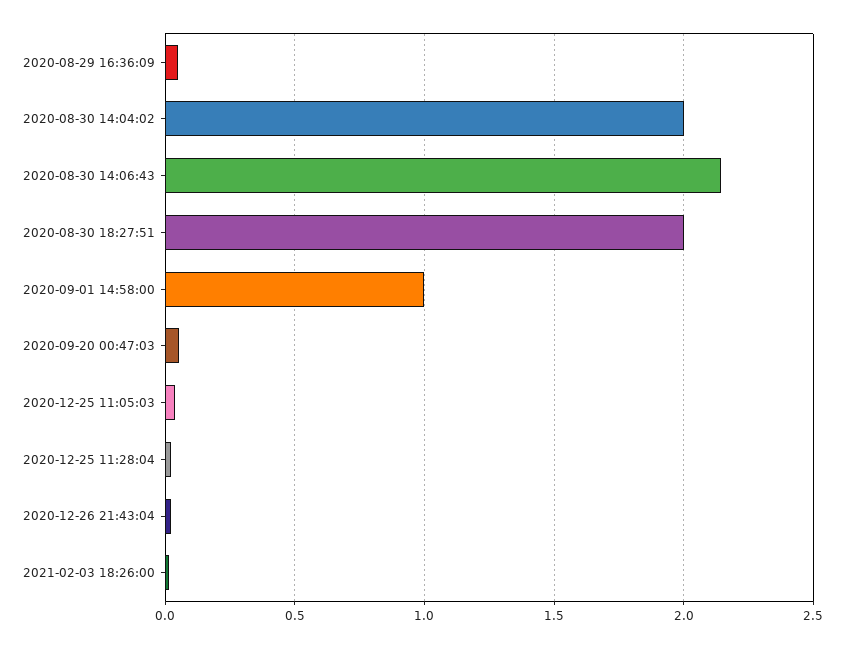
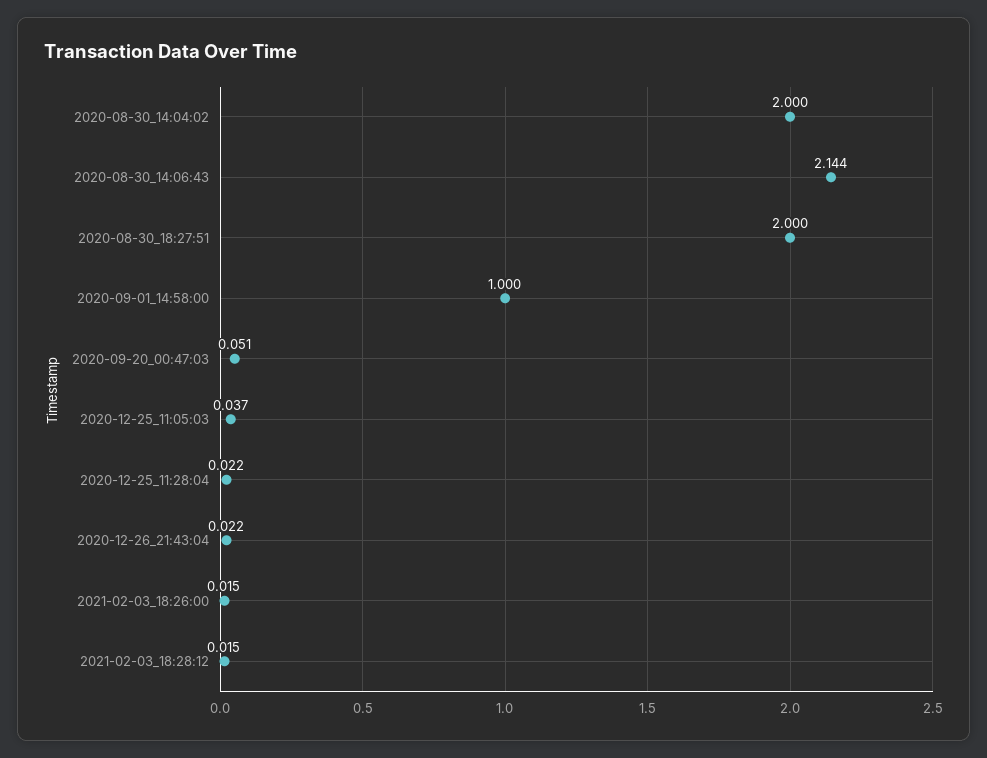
2020-08-29 16:36:09: 0.05 -> none
2021-02-03_18:28:12: none -> 0.015

